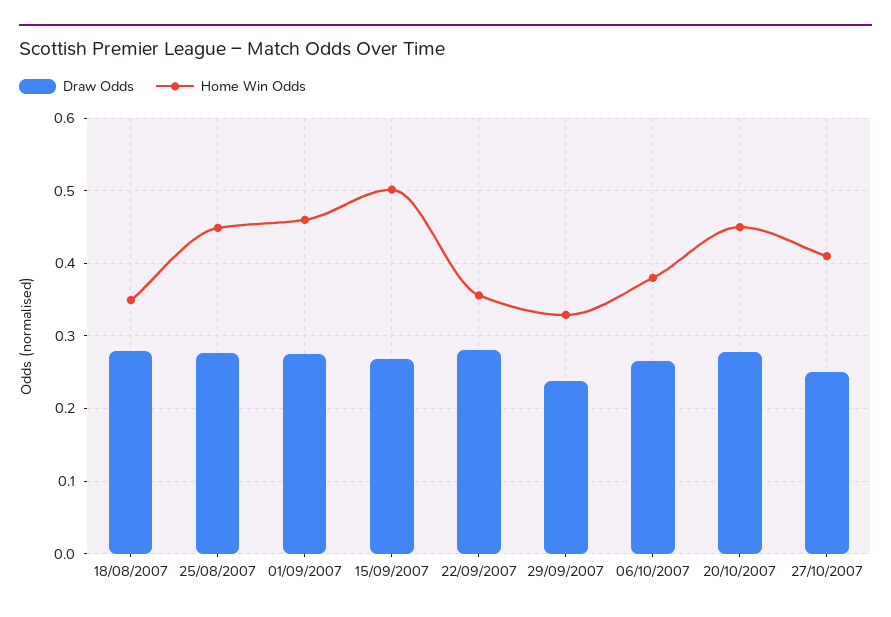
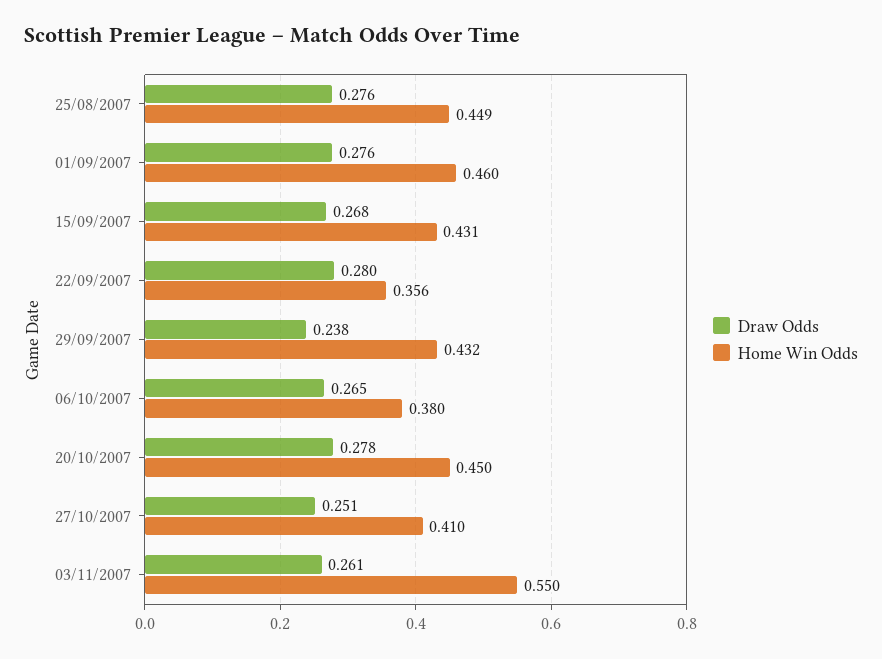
Draw Odds, 18/08/2007: 0.28 -> none
Home Win Odds, 18/08/2007: 0.35 -> none
Home Win Odds, 15/09/2007: 0.5 -> 0.431
Home Win Odds, 29/09/2007: 0.33 -> 0.432
Draw Odds, 03/11/2007: none -> 0.261
Home Win Odds, 03/11/2007: none -> 0.55

